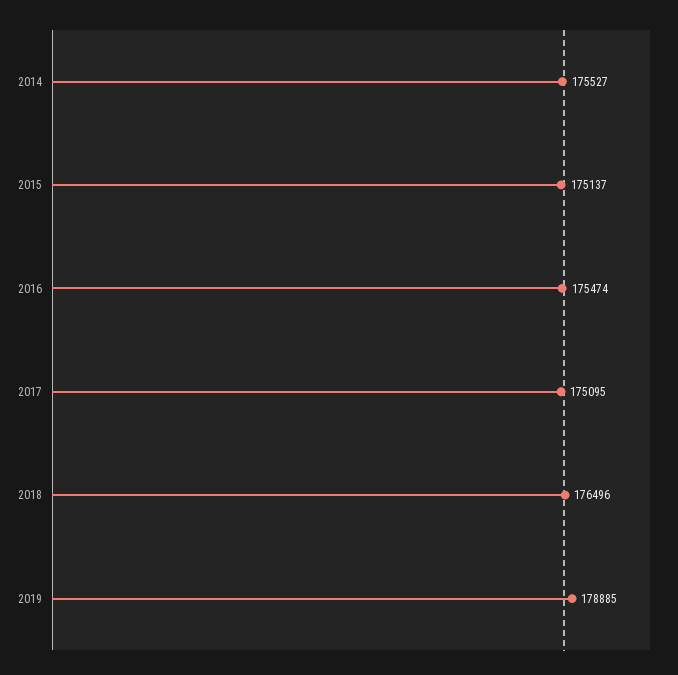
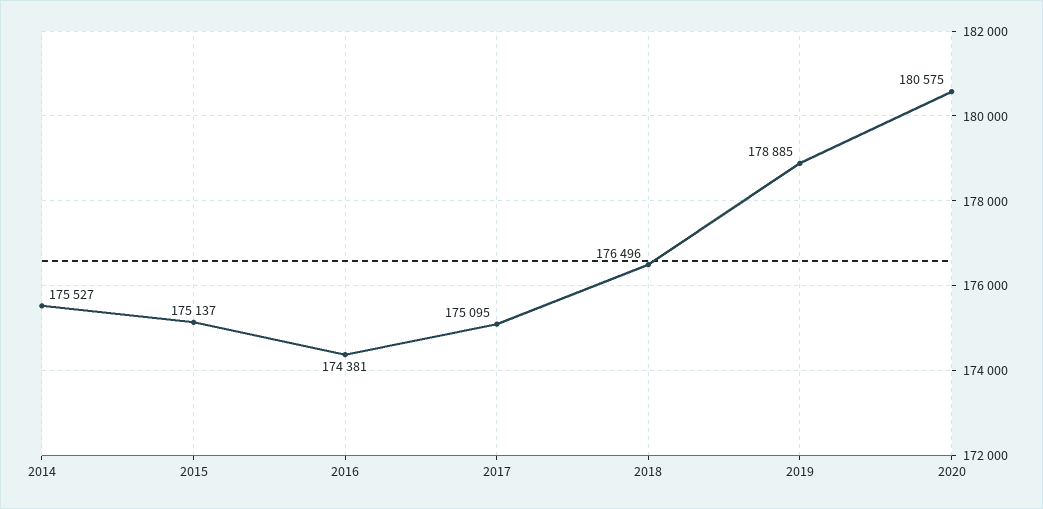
2016: 175474 -> 174381
2020: none -> 180575

